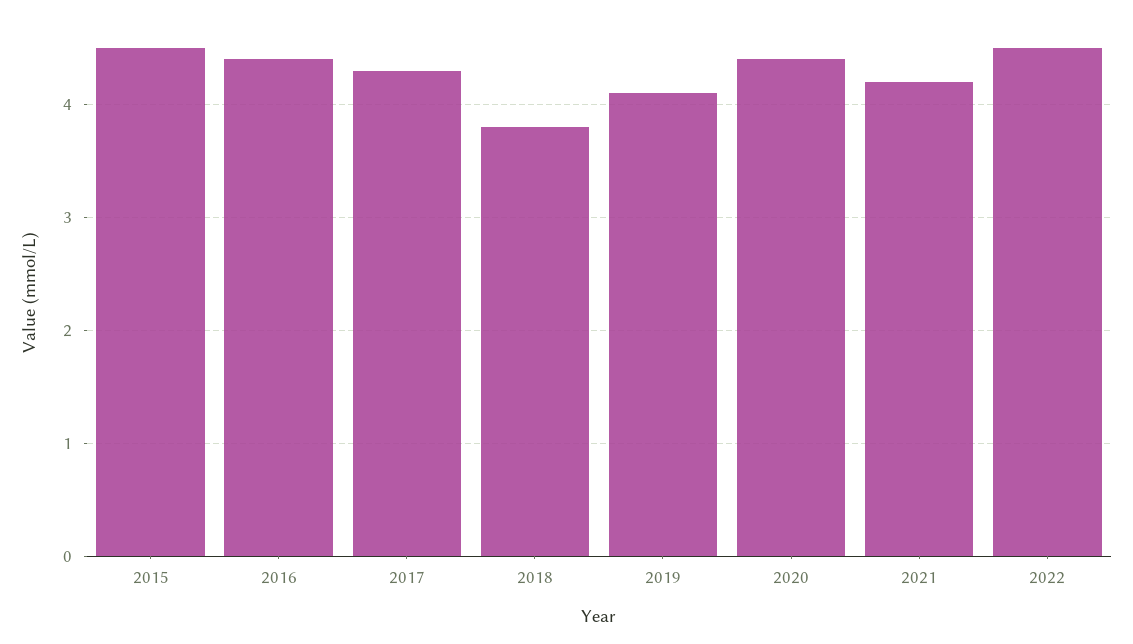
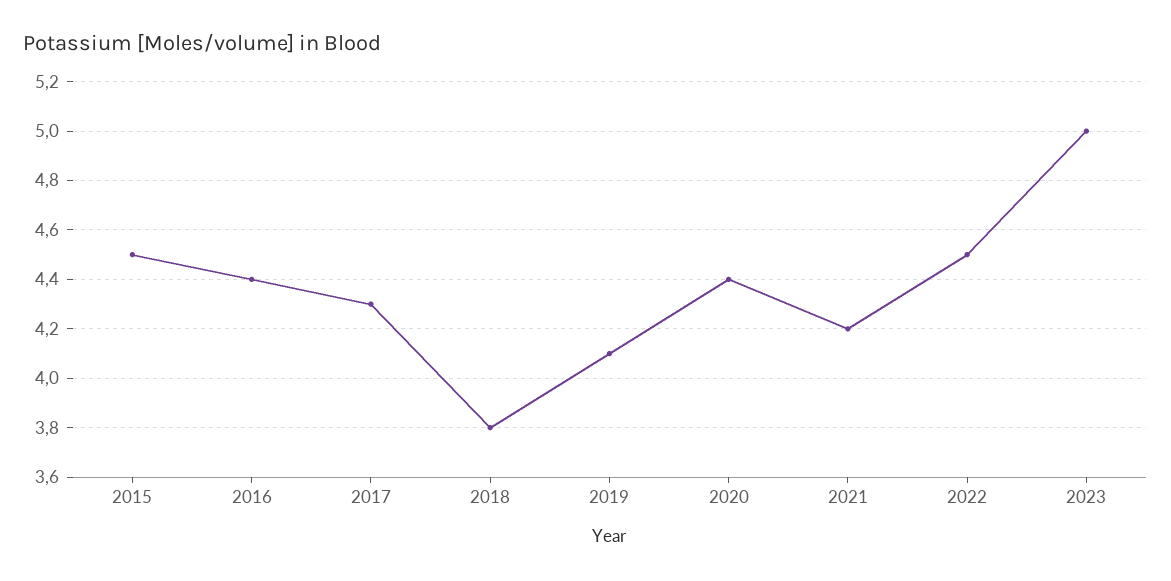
2023: none -> 5

